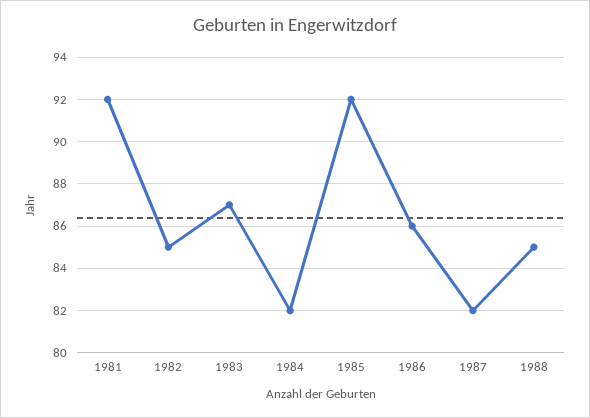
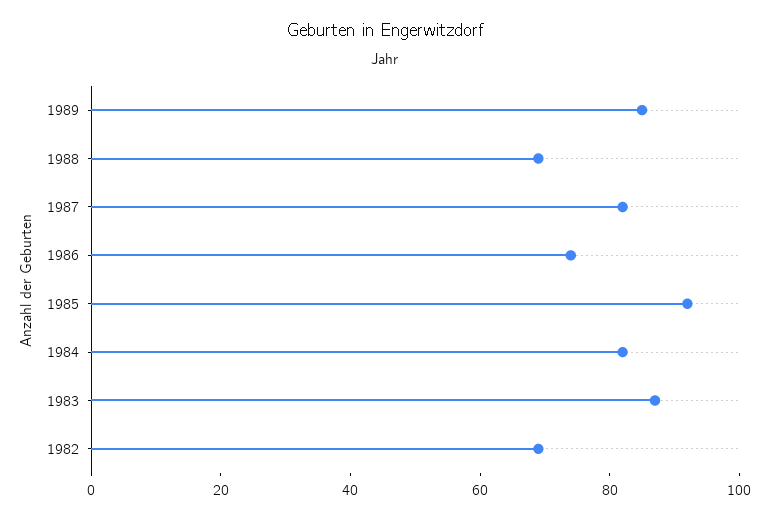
1981: 92 -> none
1982: 85 -> 70
1986: 86 -> 75
1988: 85 -> 70
1989: none -> 85

